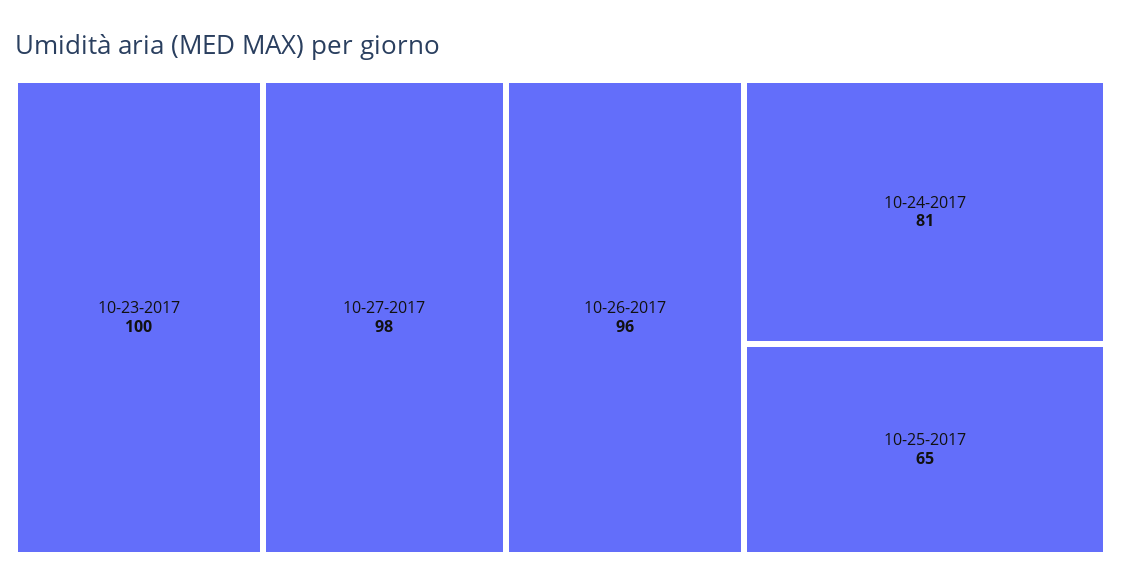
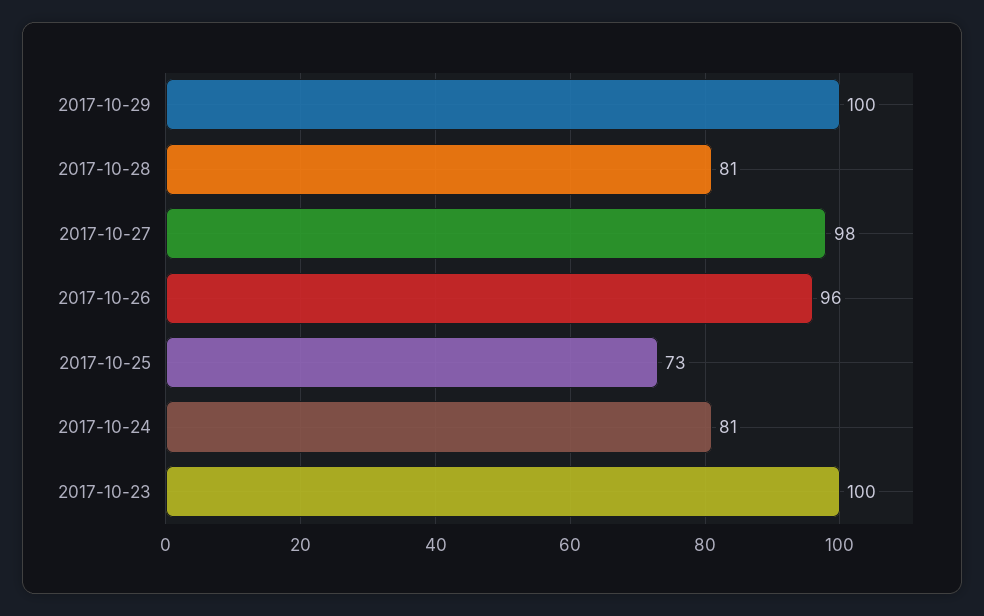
10-25-2017: 65 -> 73
2017-10-29: none -> 100
2017-10-28: none -> 81

